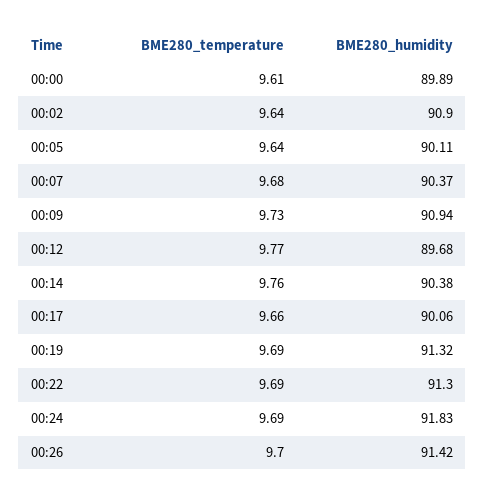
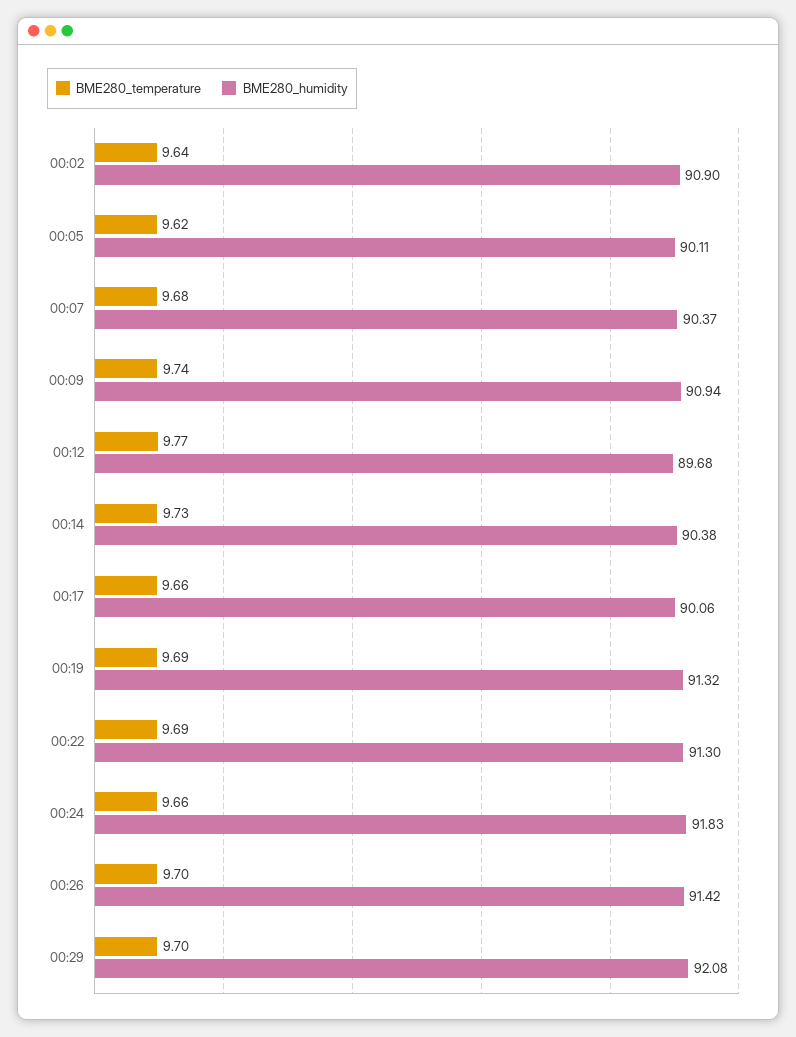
BME280_temperature, 00:00: 9.61 -> none
BME280_humidity, 00:00: 89.89 -> none
BME280_temperature, 00:05: 9.64 -> 9.62
BME280_temperature, 00:09: 9.73 -> 9.74
BME280_temperature, 00:14: 9.76 -> 9.73
BME280_temperature, 00:24: 9.69 -> 9.66
BME280_temperature, 00:29: none -> 9.7
BME280_humidity, 00:29: none -> 92.08

